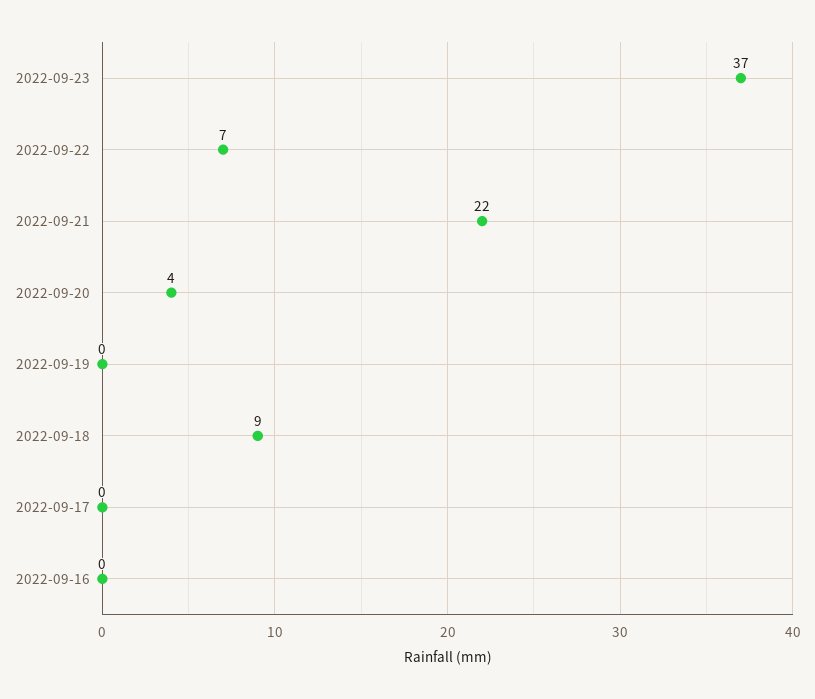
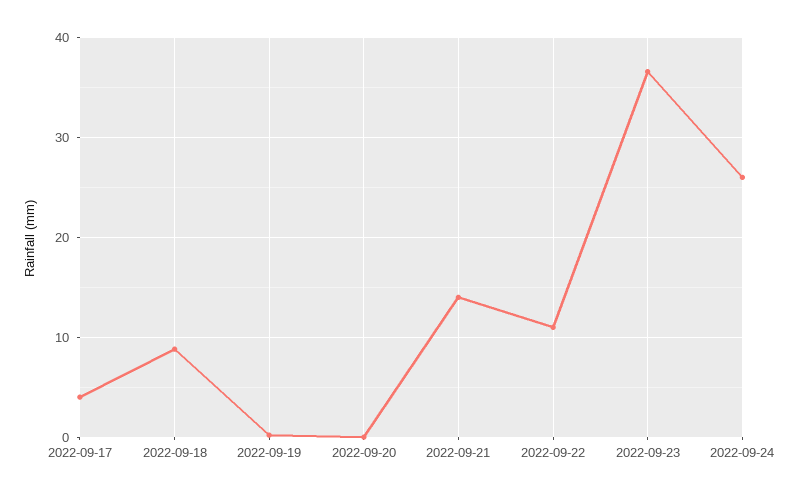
2022-09-22: 7 -> 11
2022-09-21: 22 -> 14
2022-09-20: 4 -> 0
2022-09-17: 0 -> 4
2022-09-16: 0 -> none
2022-09-24: none -> 26

